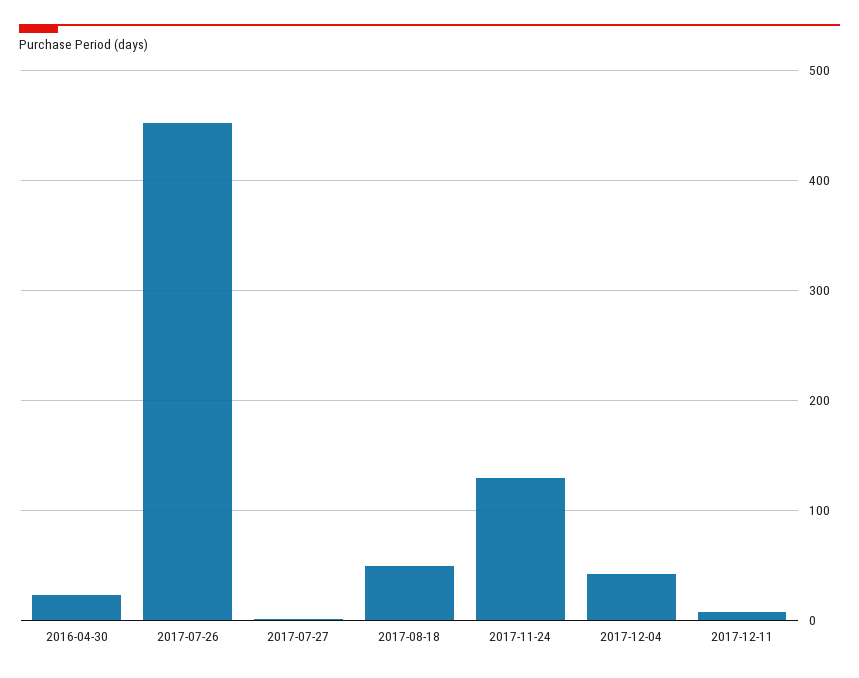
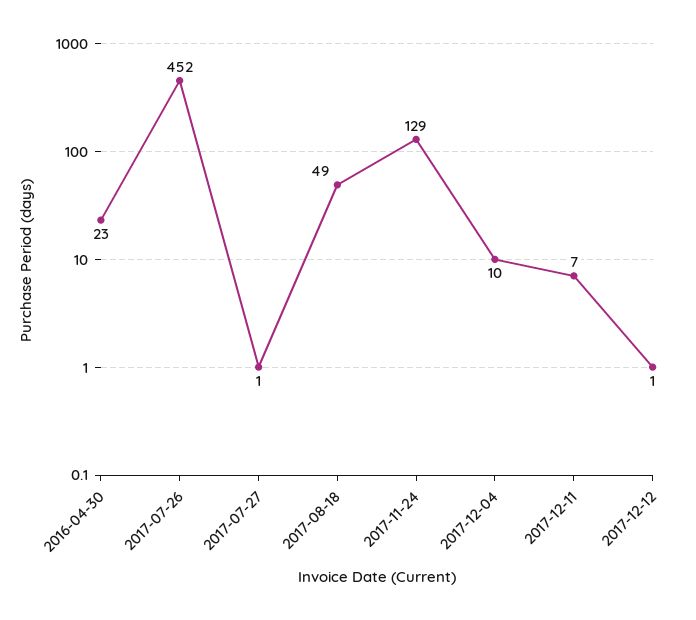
2017-12-04: 40 -> 10
2017-12-12: none -> 1

